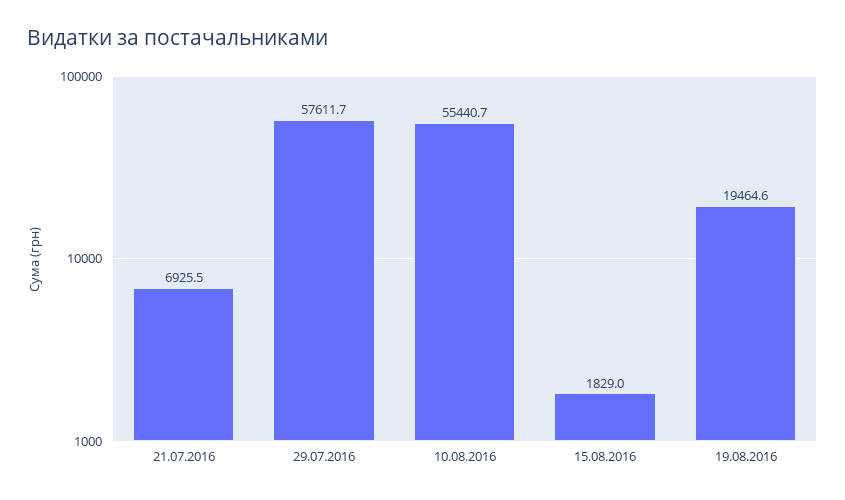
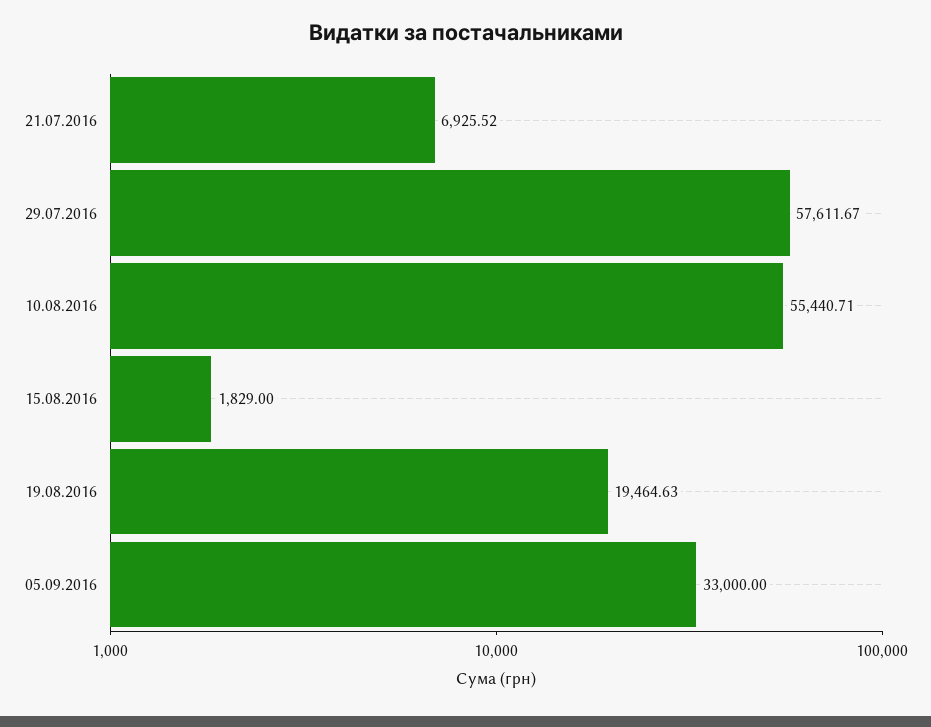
05.09.2016: none -> 33000

